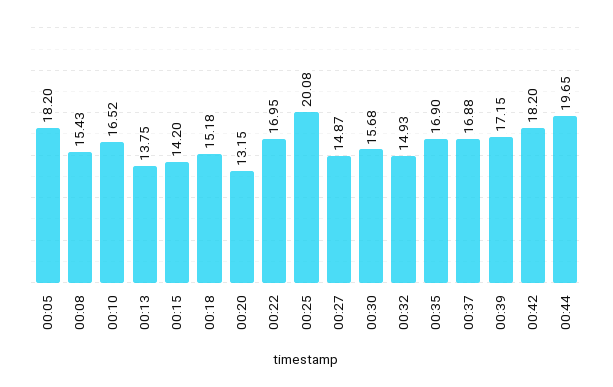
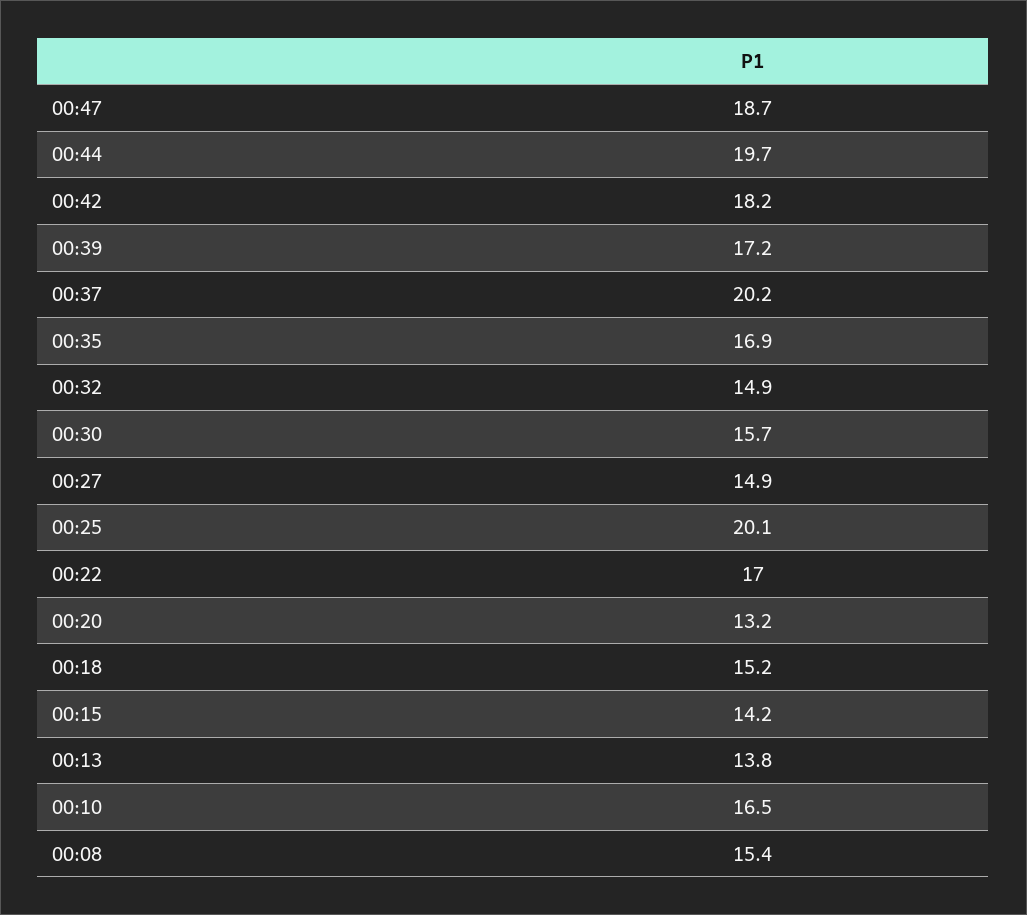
00:05: 18.2 -> none
00:37: 16.88 -> 20.2
00:47: none -> 18.7

